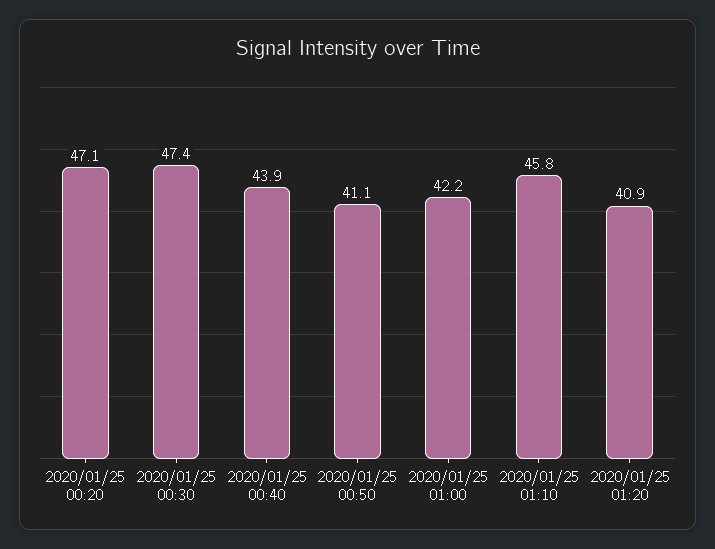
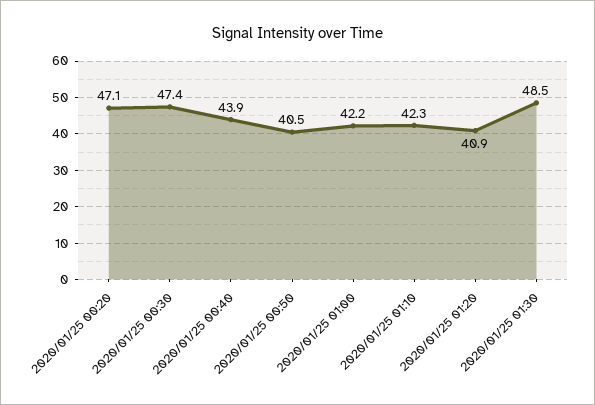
2020/01/25 00:50: 41.1 -> 40.5
2020/01/25 01:10: 45.8 -> 42.3
2020/01/25 01:30: none -> 48.5

